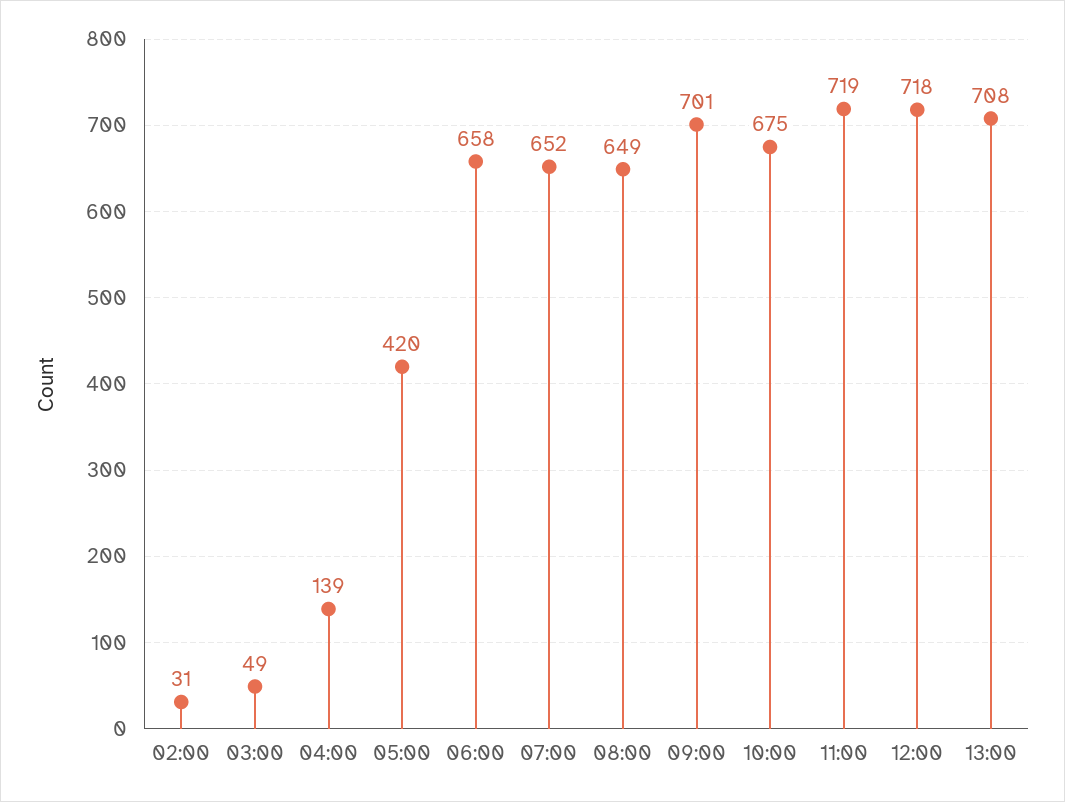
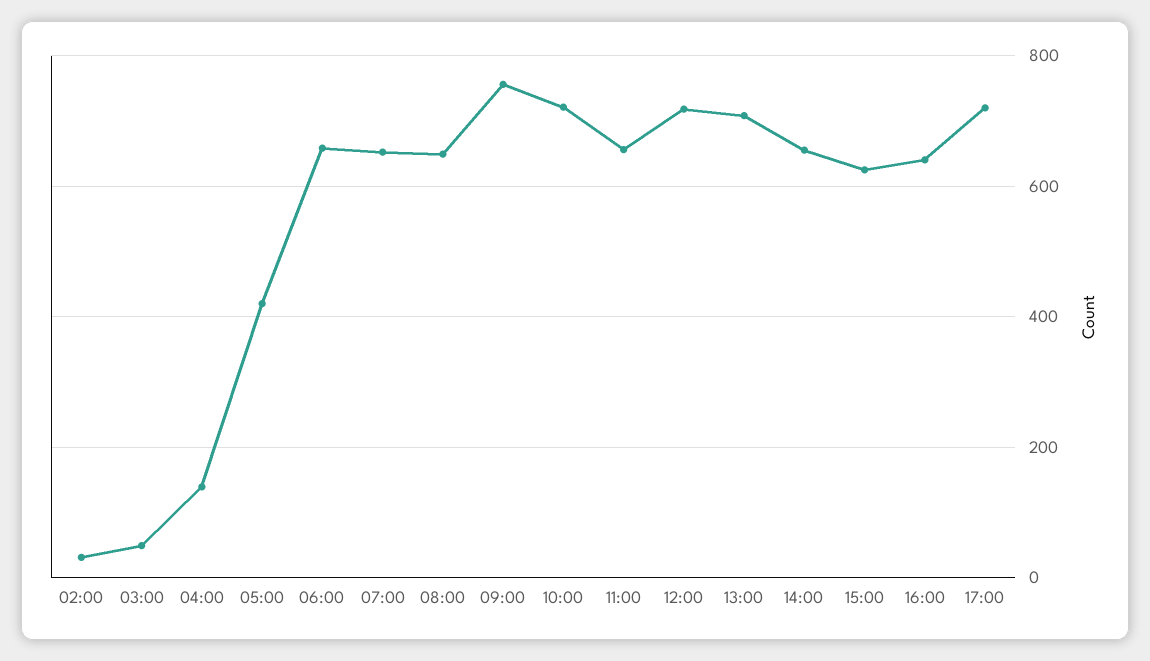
09:00: 701 -> 760
10:00: 675 -> 720
11:00: 719 -> 660
14:00: none -> 660
15:00: none -> 620
16:00: none -> 640
17:00: none -> 720

